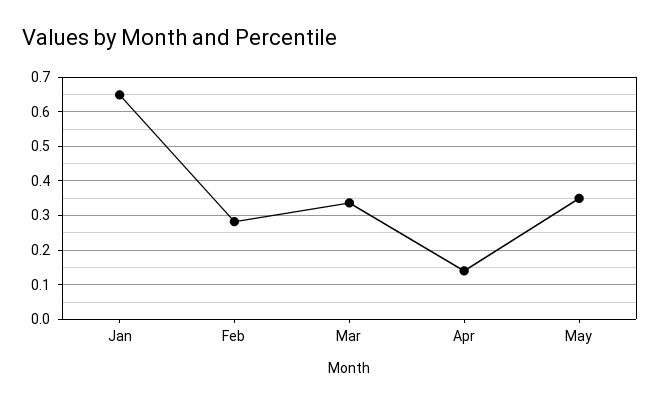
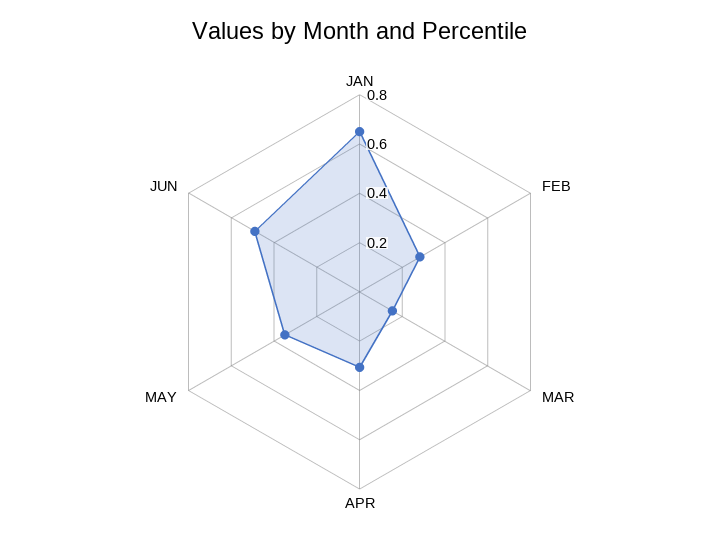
Mar: 0.34 -> 0.15
Apr: 0.14 -> 0.3
JUN: none -> 0.5

